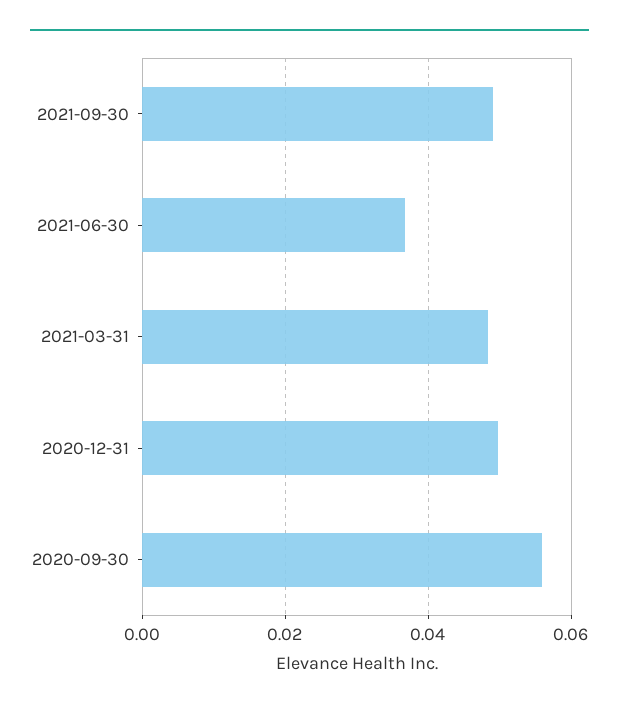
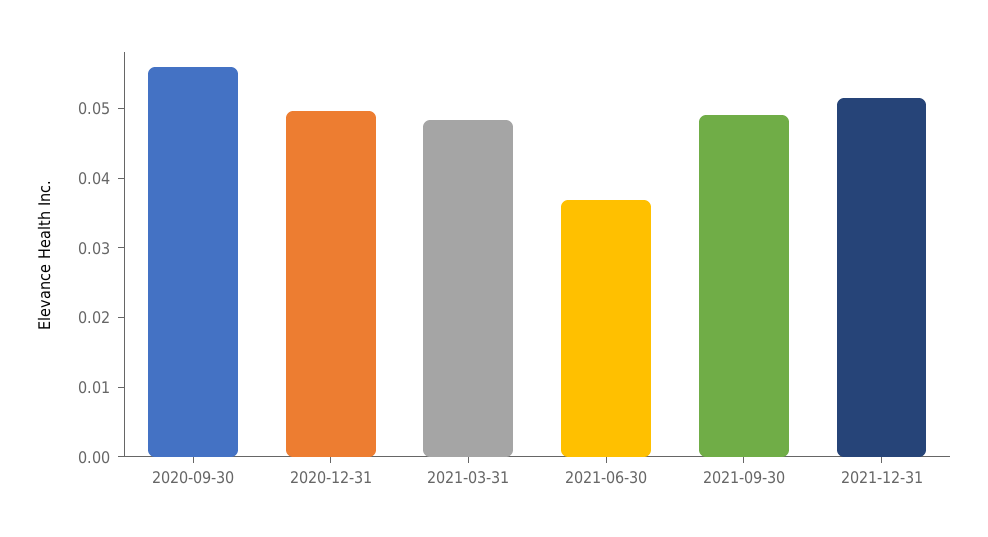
2021-12-31: none -> 0.052

